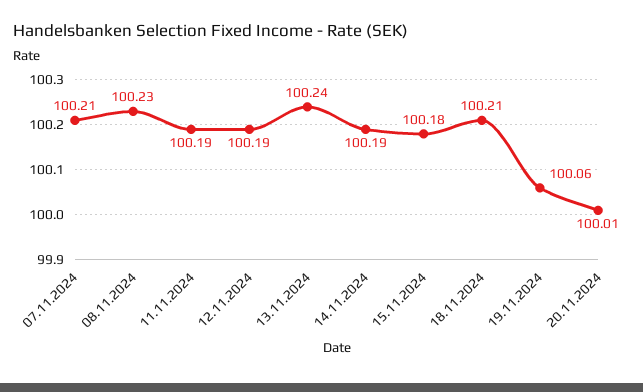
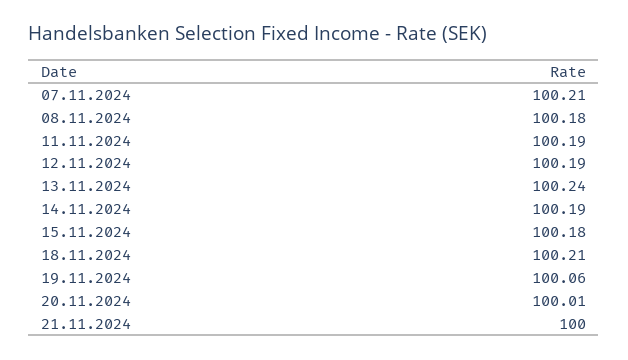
08.11.2024: 100.23 -> 100.18
21.11.2024: none -> 100

